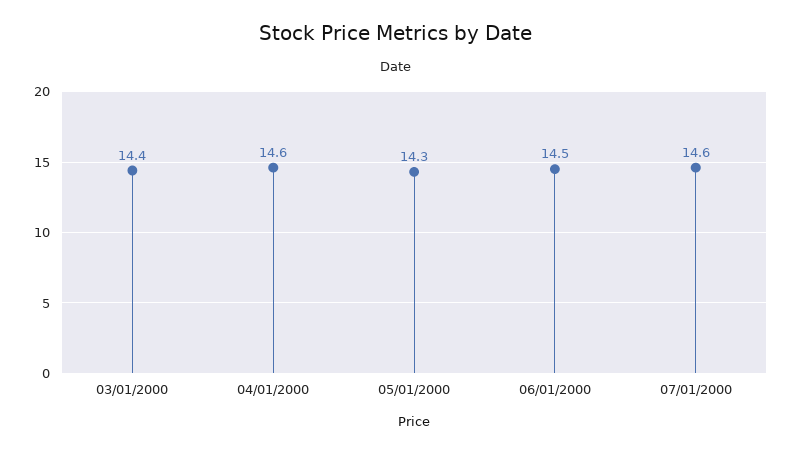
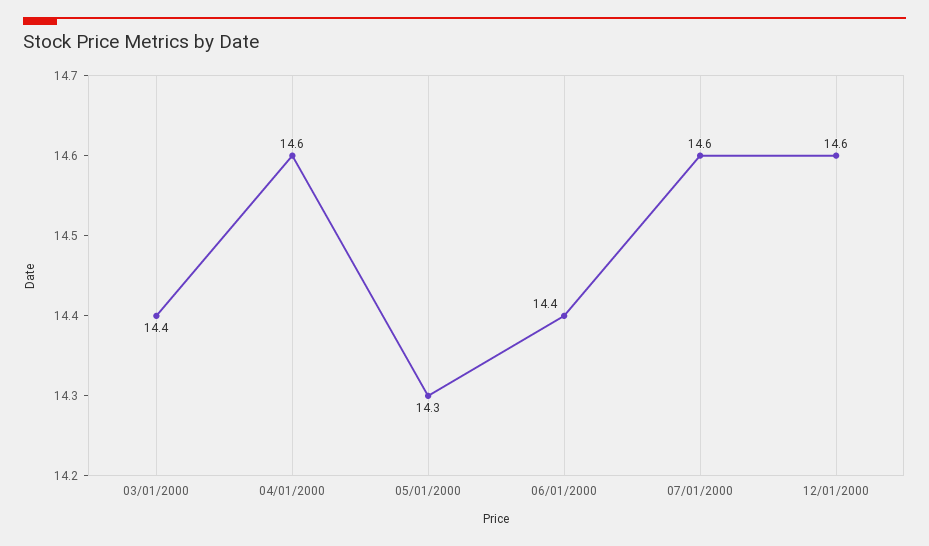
06/01/2000: 14.5 -> 14.4
12/01/2000: none -> 14.6

